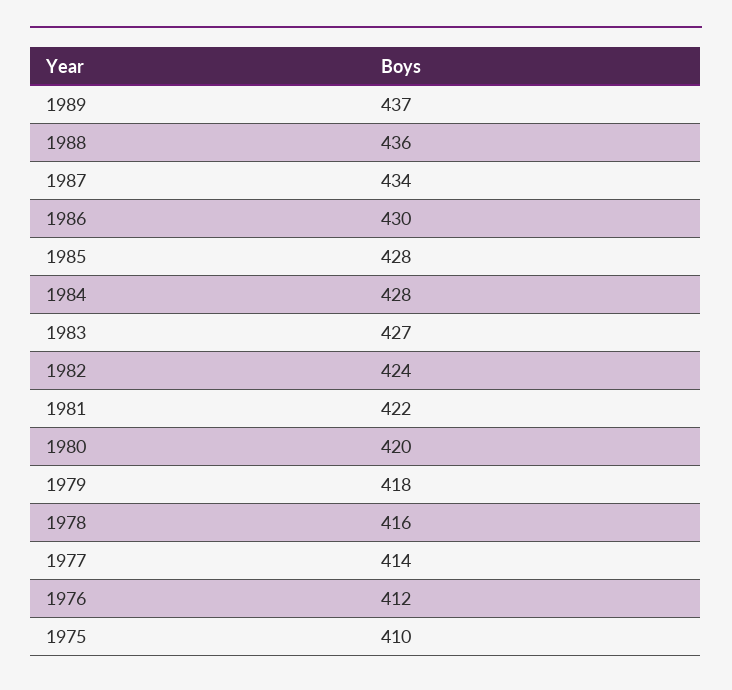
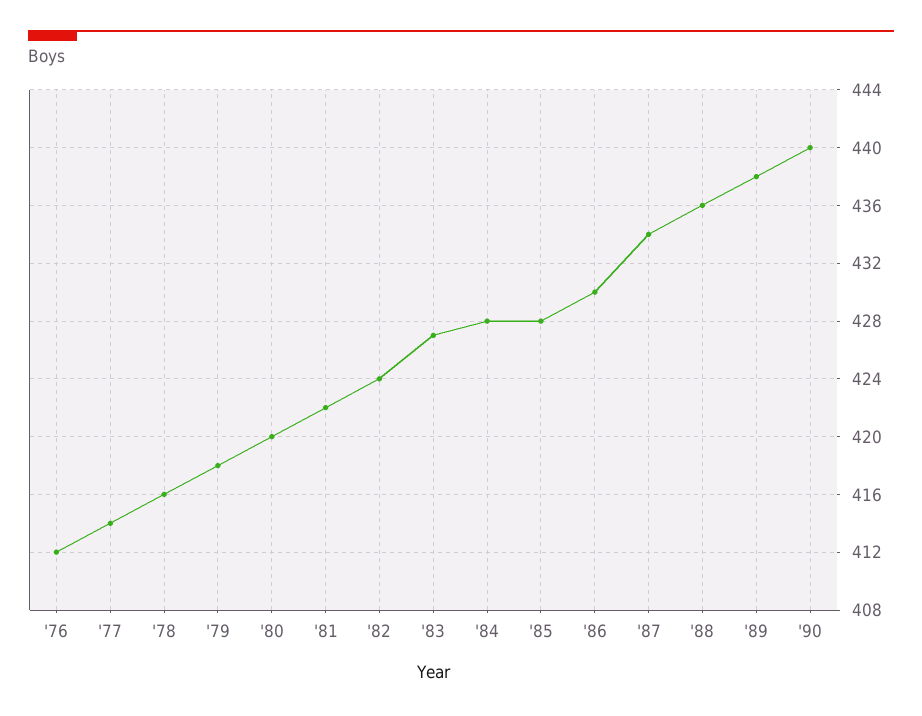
1989: 437 -> 438
1975: 410 -> none
'90: none -> 440

